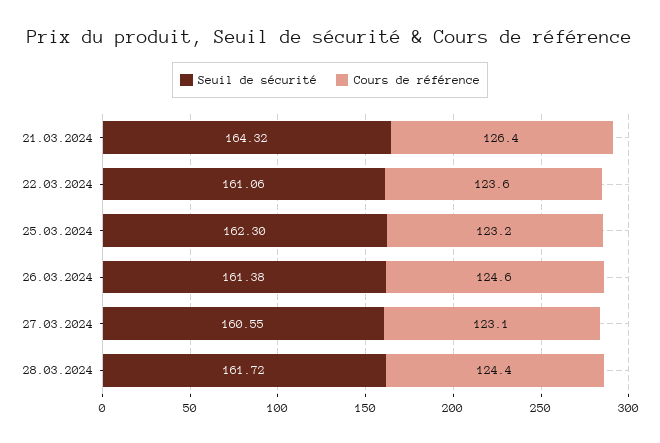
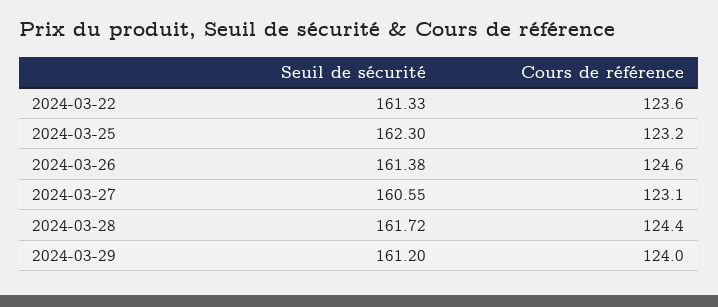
Seuil de sécurité, 21.03.2024: 164.32 -> none
Cours de référence, 21.03.2024: 126.4 -> none
Seuil de sécurité, 22.03.2024: 161.06 -> 161.33
Seuil de sécurité, 2024-03-29: none -> 161.2
Cours de référence, 2024-03-29: none -> 124

